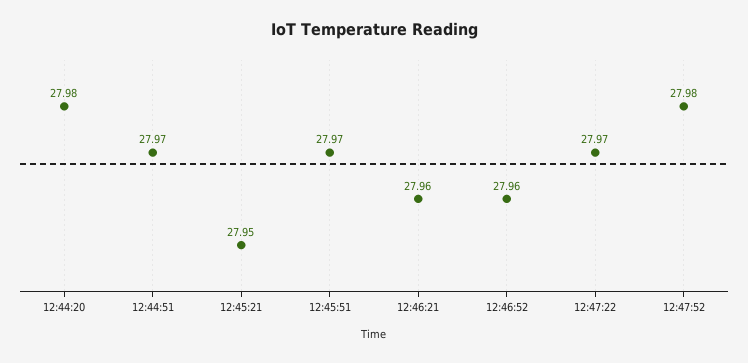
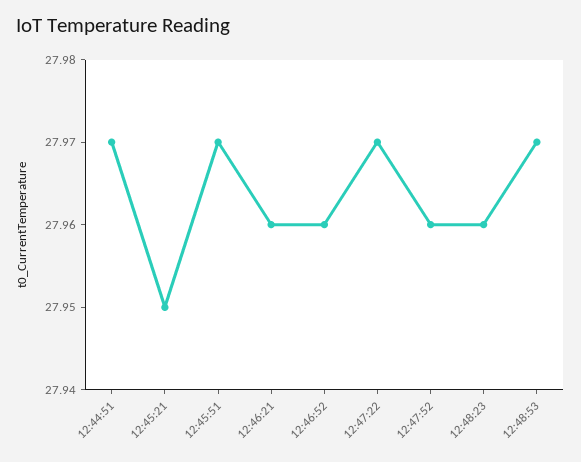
12:44:20: 27.98 -> none
12:47:52: 27.98 -> 27.96
12:48:23: none -> 27.96
12:48:53: none -> 27.97

